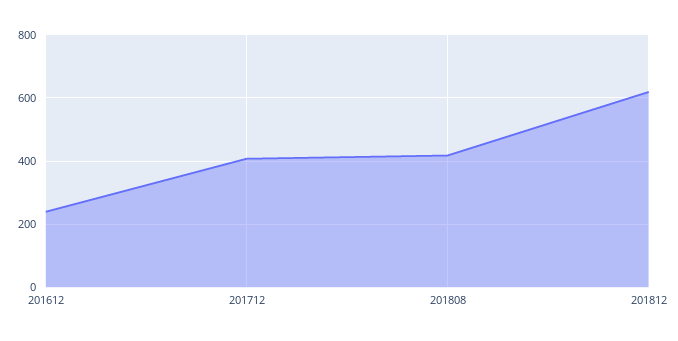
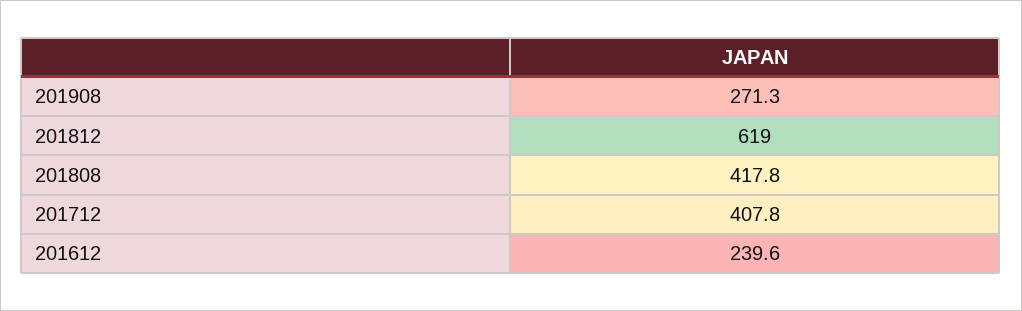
201908: none -> 271.3

